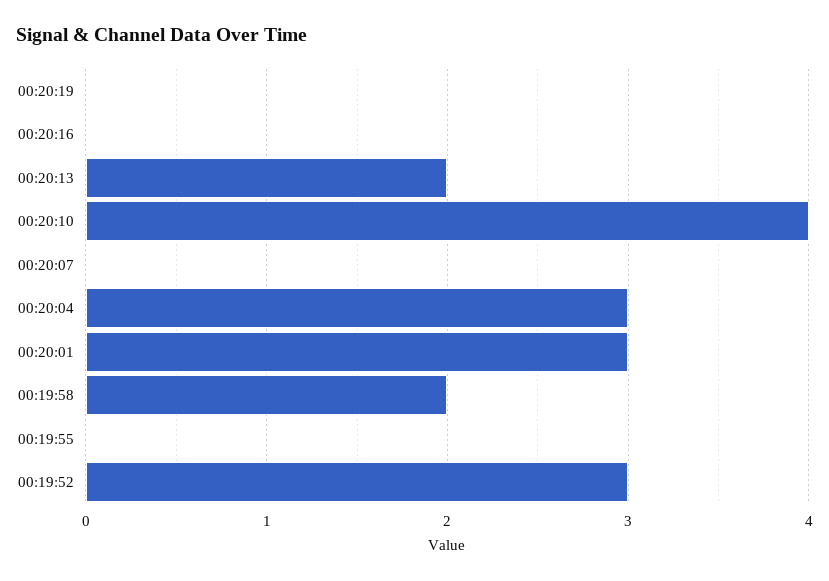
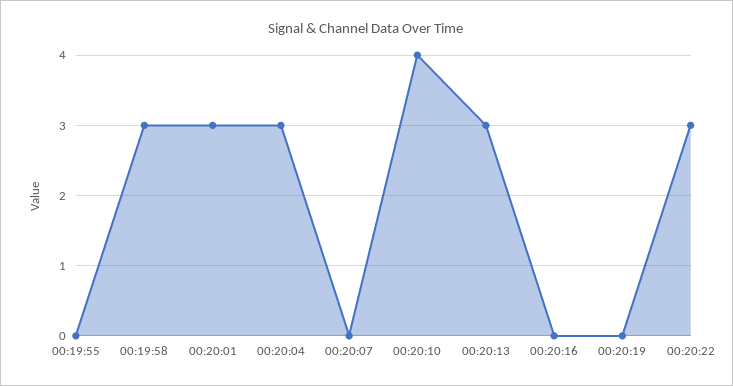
00:20:13: 2 -> 3
00:19:58: 2 -> 3
00:19:52: 3 -> none
00:20:22: none -> 3

